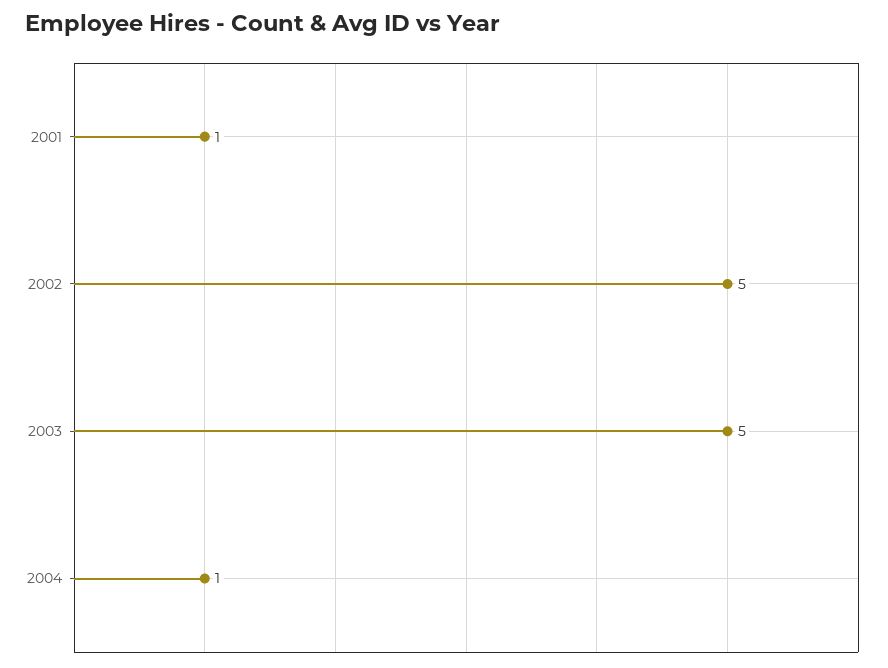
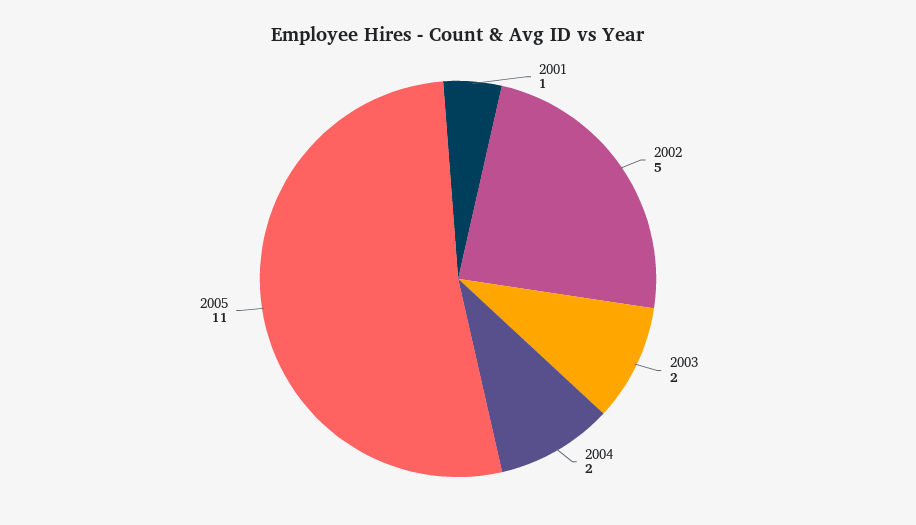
2003: 5 -> 2
2004: 1 -> 2
2005: none -> 11

